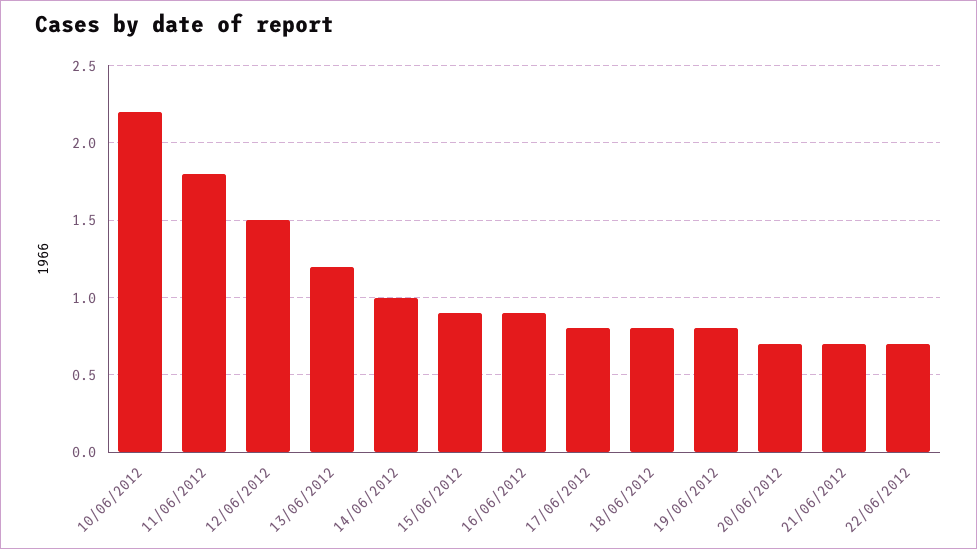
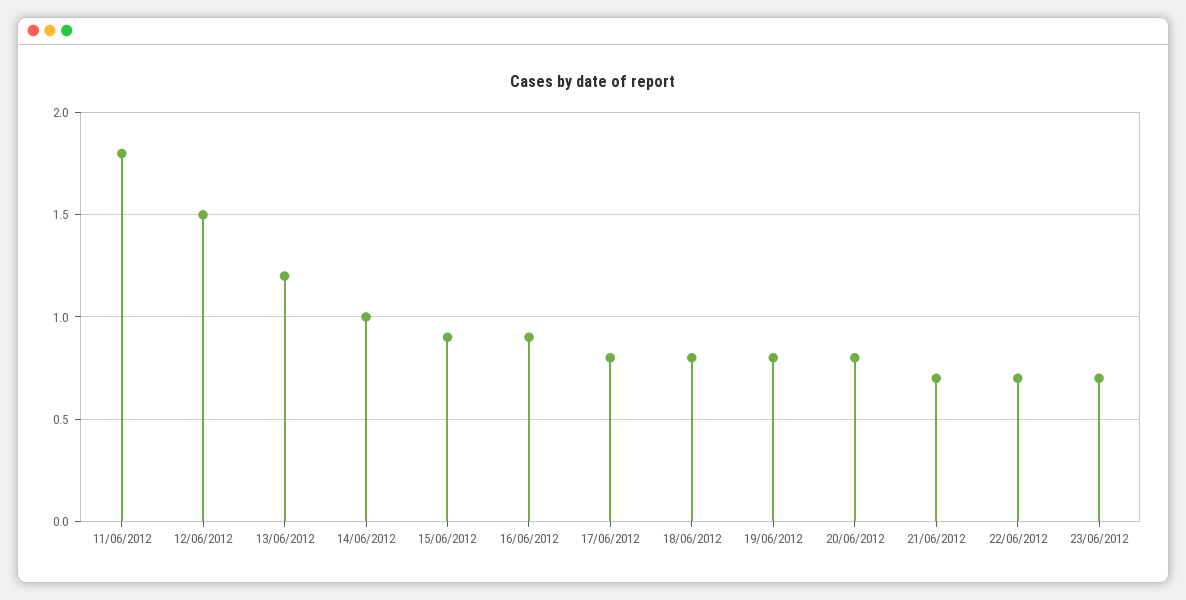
10/06/2012: 2.2 -> none
20/06/2012: 0.7 -> 0.8
23/06/2012: none -> 0.7

